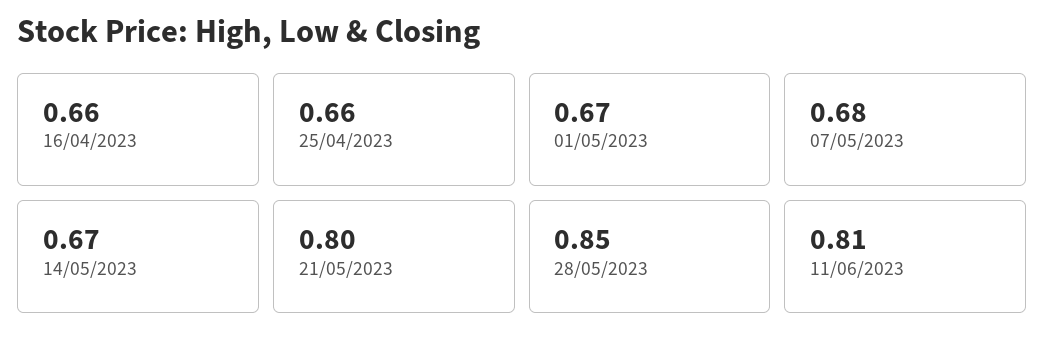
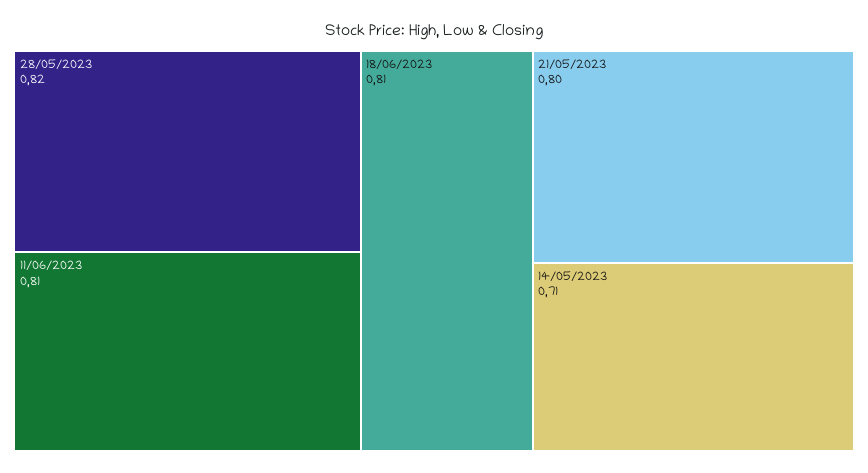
16/04/2023: 0.66 -> none
25/04/2023: 0.66 -> none
01/05/2023: 0.67 -> none
07/05/2023: 0.68 -> none
14/05/2023: 0.67 -> 0.71
28/05/2023: 0.85 -> 0.82
18/06/2023: none -> 0.81

